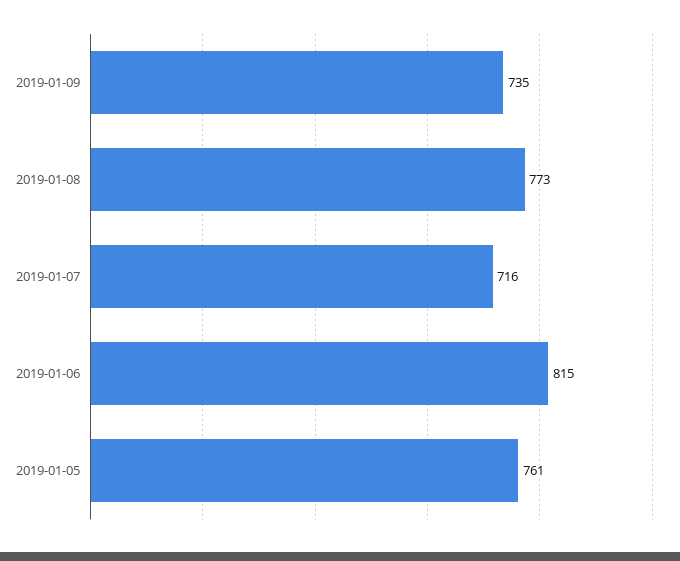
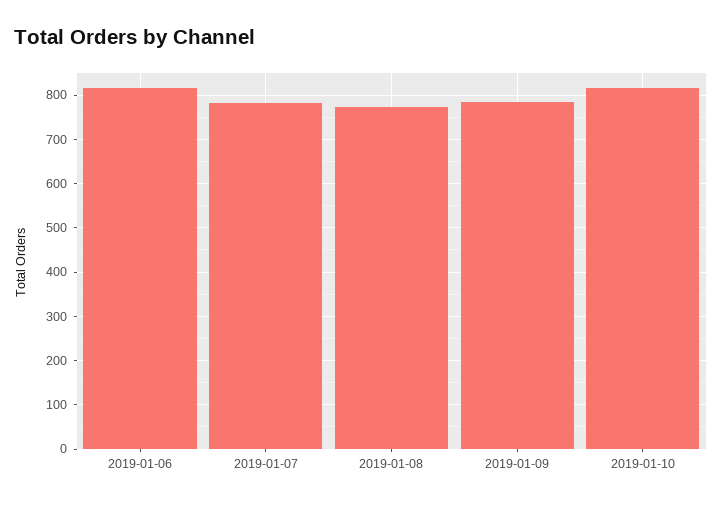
2019-01-09: 735 -> 780
2019-01-07: 716 -> 780
2019-01-05: 761 -> none
2019-01-10: none -> 820

